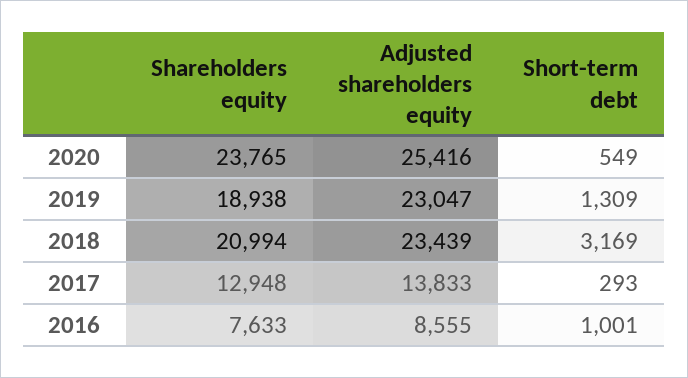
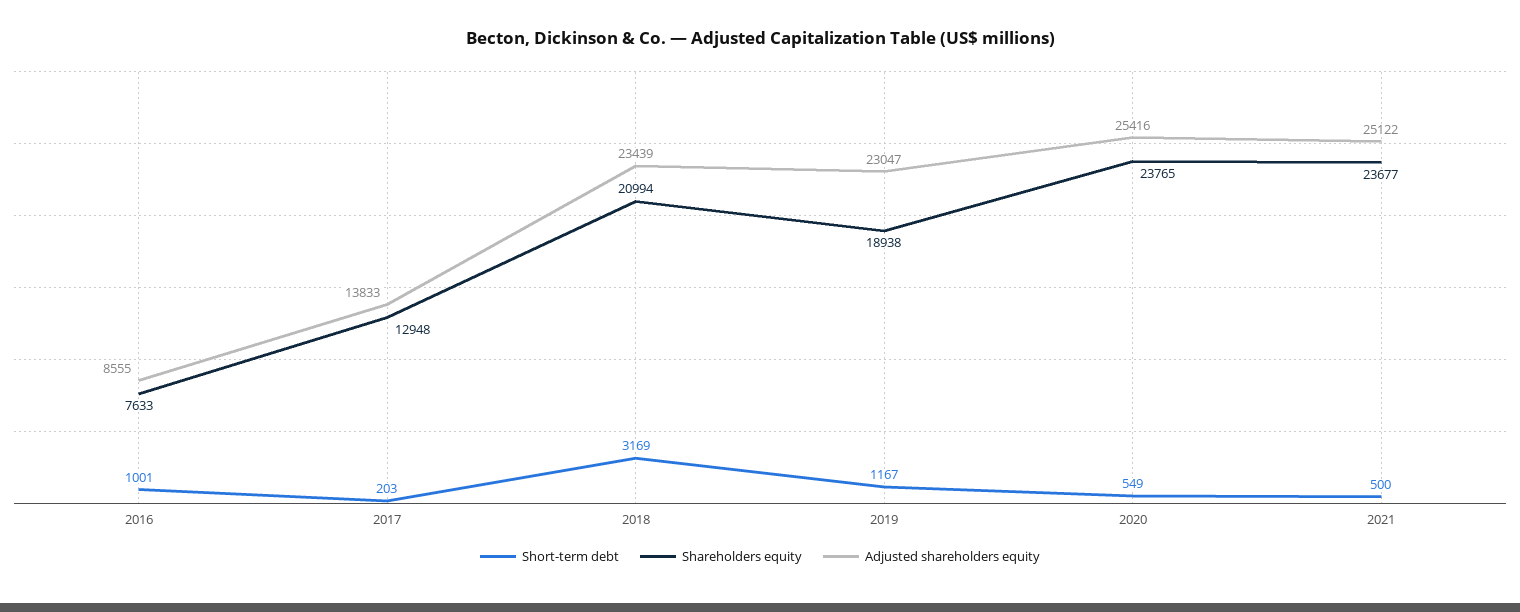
Short-term debt, 2019: 1309 -> 1167
Short-term debt, 2017: 293 -> 203
Short-term debt, 2021: none -> 500
Shareholders equity, 2021: none -> 23677
Adjusted shareholders equity, 2021: none -> 25122

